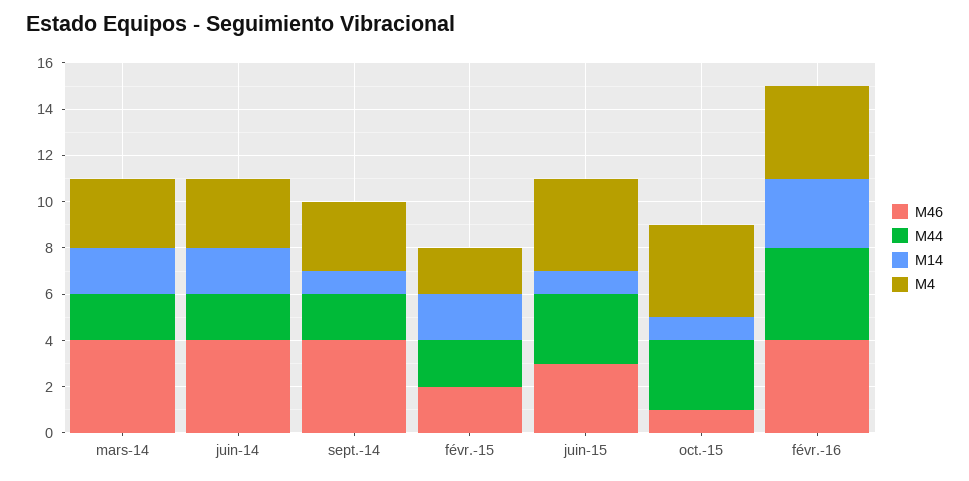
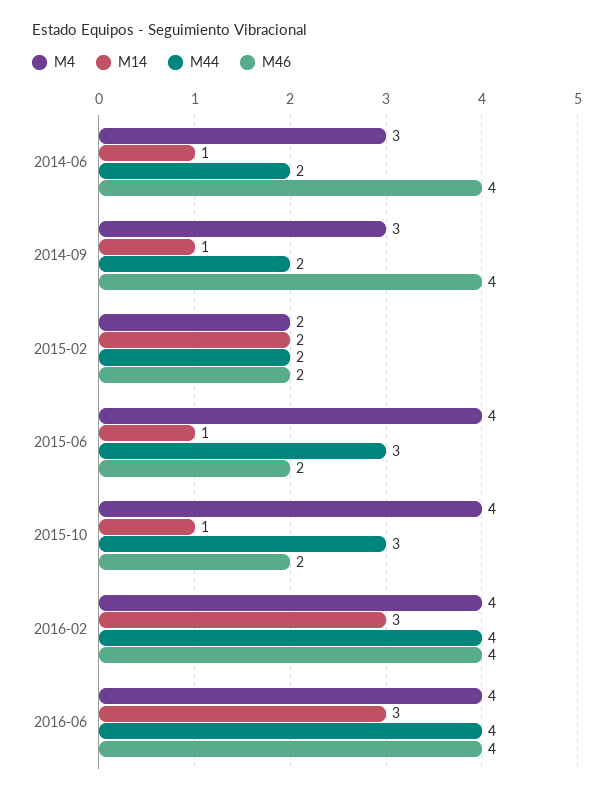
M46, mars-14: 4 -> none
M44, mars-14: 2 -> none
M14, mars-14: 2 -> none
M4, mars-14: 3 -> none
M14, juin-14: 2 -> 1
M46, juin-15: 3 -> 2
M46, oct.-15: 1 -> 2
M4, 2016-06: none -> 4
M14, 2016-06: none -> 3
M44, 2016-06: none -> 4
M46, 2016-06: none -> 4

